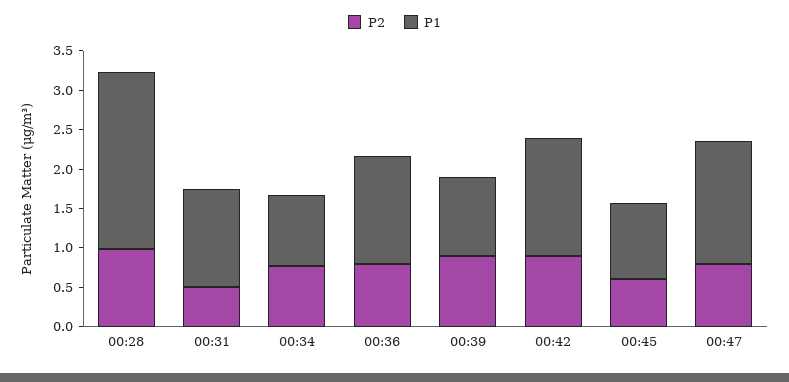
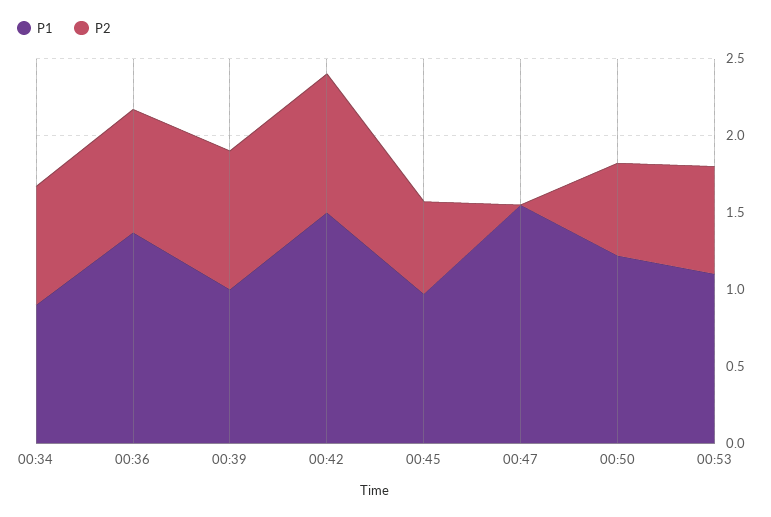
P2, 00:28: 1 -> none
P1, 00:28: 2.25 -> none
P2, 00:31: 0.5 -> none
P1, 00:31: 1.25 -> none
P2, 00:47: 0.75 -> 0
P1, 00:50: none -> 1.2
P2, 00:50: none -> 0.6
P1, 00:53: none -> 1.1
P2, 00:53: none -> 0.7

